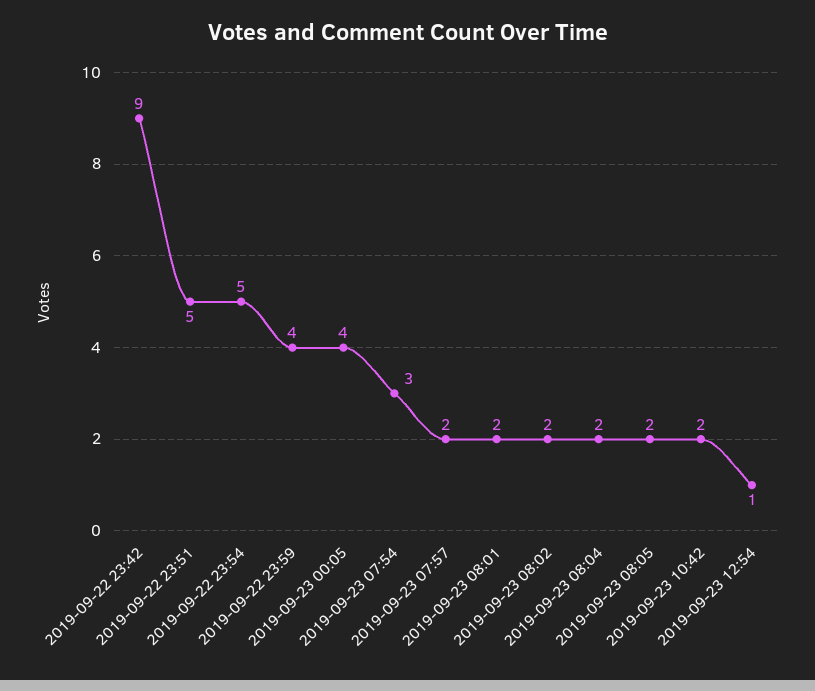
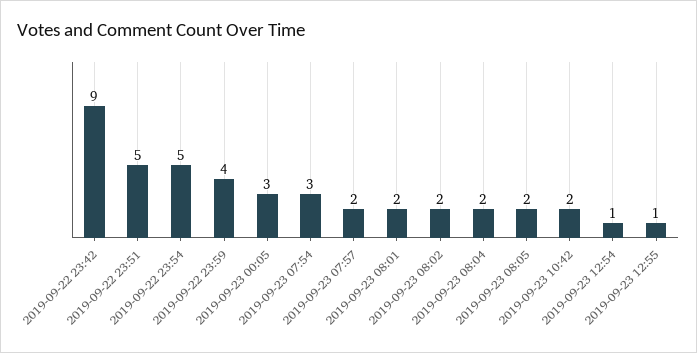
2019-09-23 00:05: 4 -> 3
2019-09-23 12:55: none -> 1

